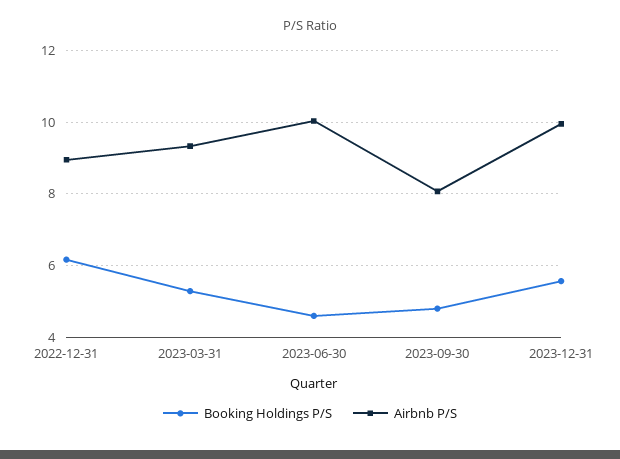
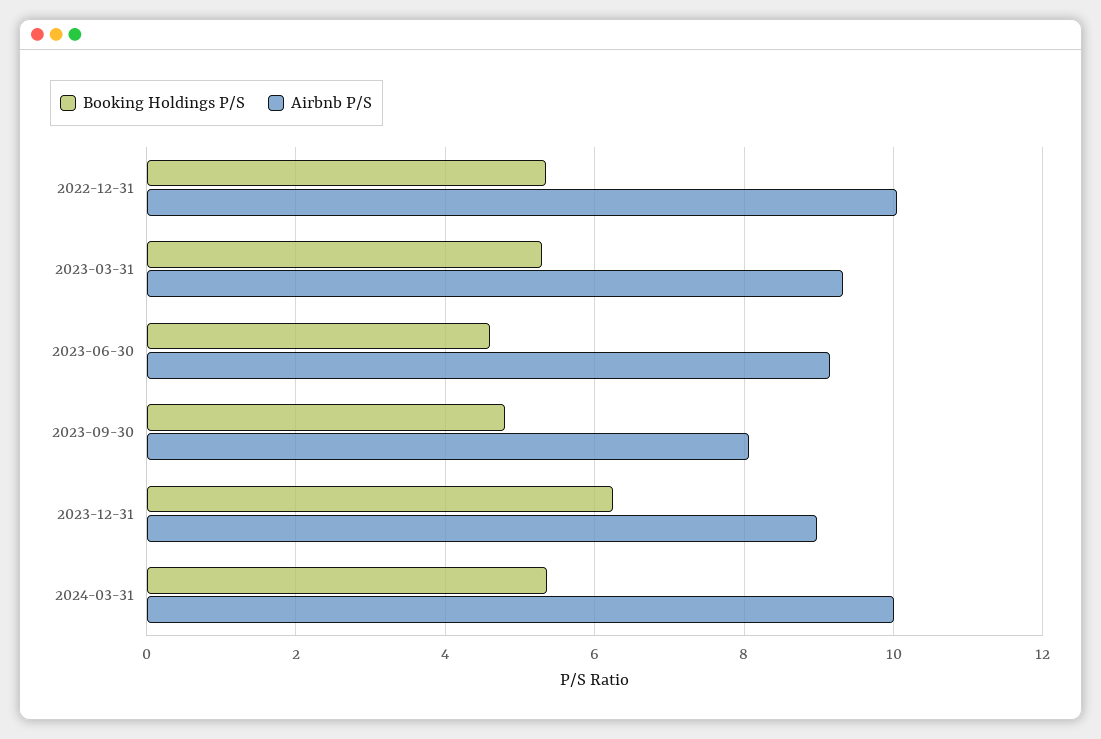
Booking Holdings P/S, 2022-12-31: 6.2 -> 5.4
Airbnb P/S, 2022-12-31: 9 -> 10
Airbnb P/S, 2023-06-30: 10 -> 9.2
Booking Holdings P/S, 2023-12-31: 5.6 -> 6.2
Airbnb P/S, 2023-12-31: 10 -> 9
Booking Holdings P/S, 2024-03-31: none -> 5.4
Airbnb P/S, 2024-03-31: none -> 10

